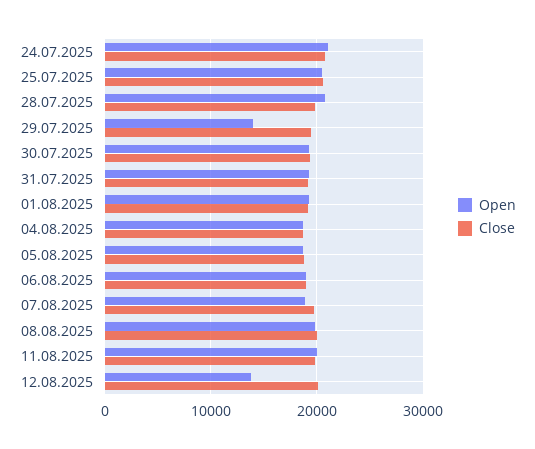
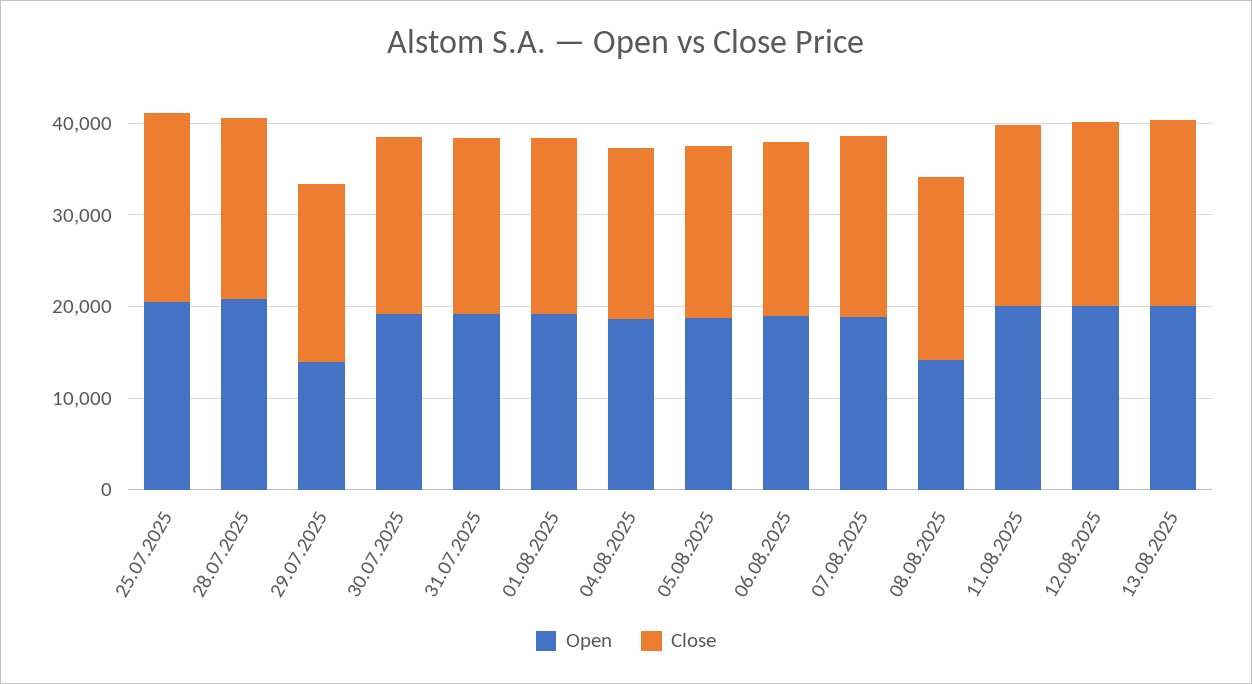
Open, 24.07.2025: 21000 -> none
Close, 24.07.2025: 21000 -> none
Open, 08.08.2025: 20000 -> 14000
Open, 12.08.2025: 14000 -> 20000
Open, 13.08.2025: none -> 20000
Close, 13.08.2025: none -> 20000

